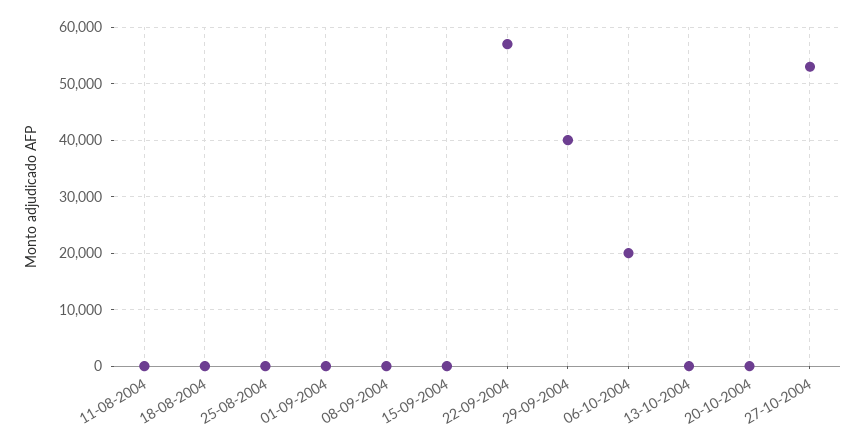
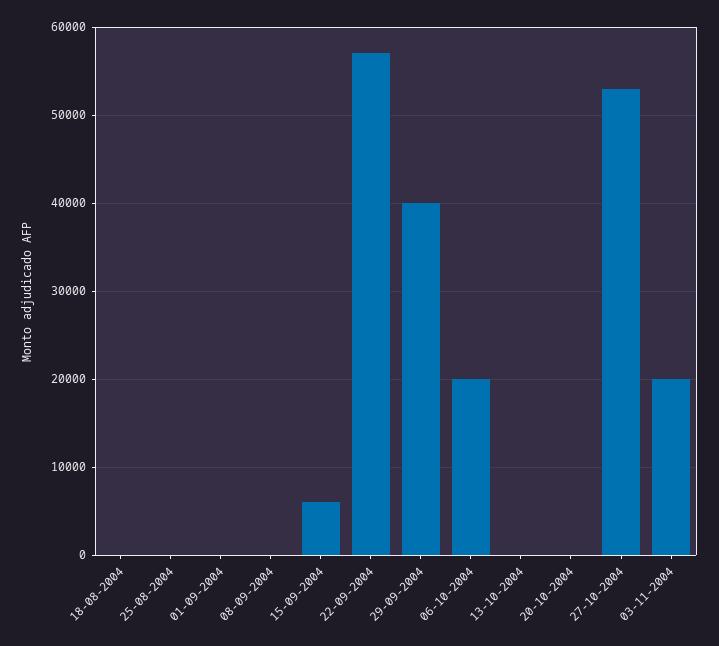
11-08-2004: 0 -> none
15-09-2004: 0 -> 6000
03-11-2004: none -> 20000

